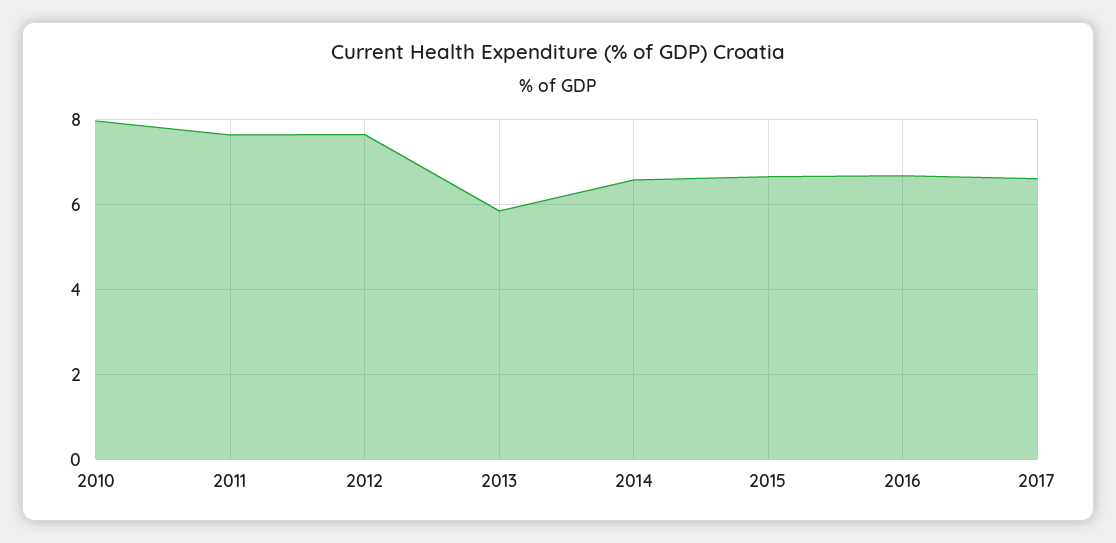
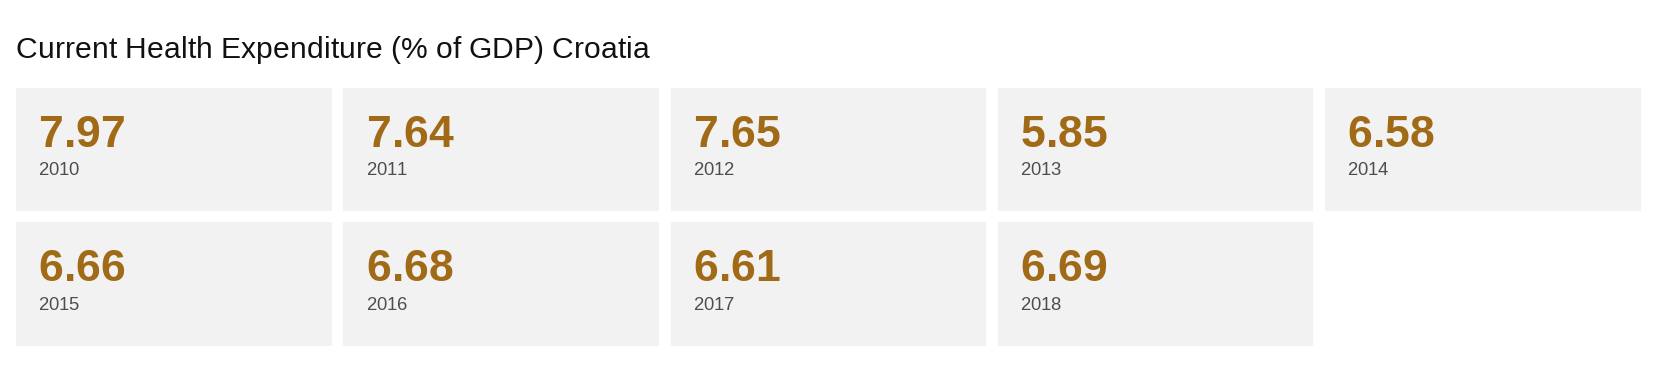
2018: none -> 6.69

